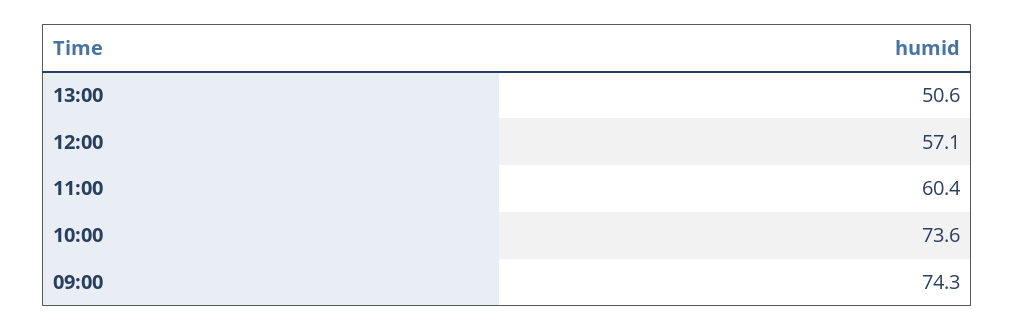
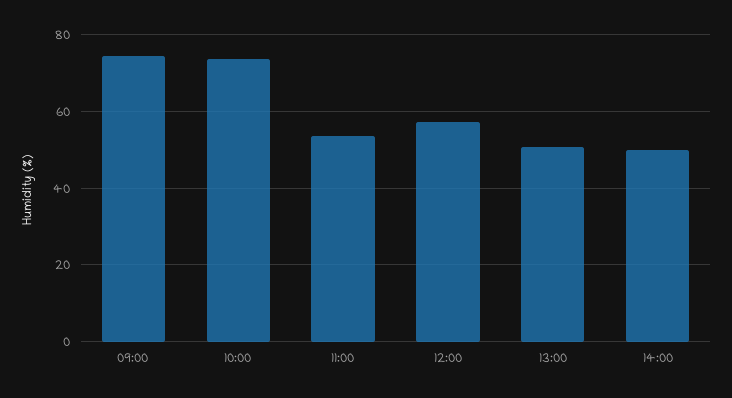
11:00: 60.4 -> 54
14:00: none -> 50

